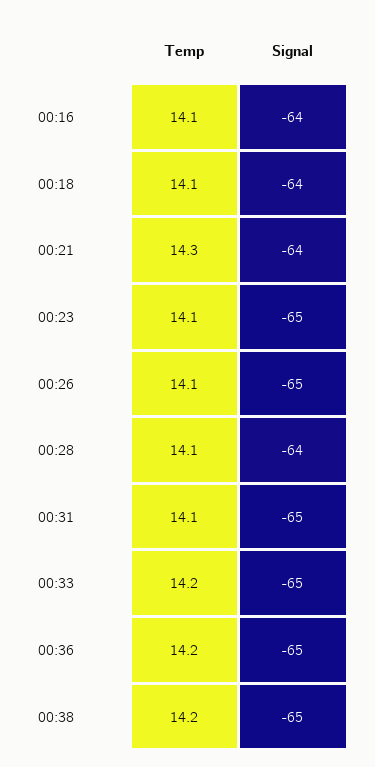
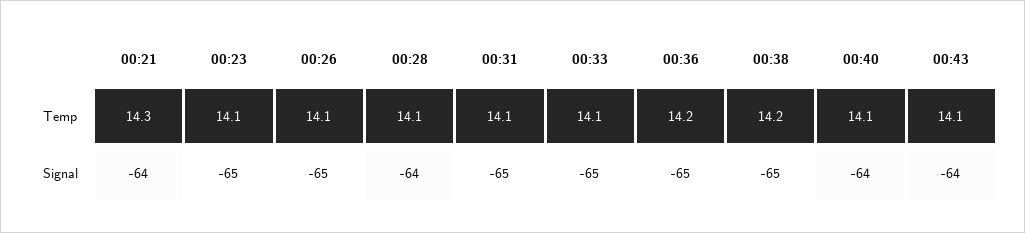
Temp, 00:16: 14.1 -> none
Signal, 00:16: -64 -> none
Temp, 00:18: 14.1 -> none
Signal, 00:18: -64 -> none
Temp, 00:33: 14.2 -> 14.1
Temp, 00:40: none -> 14.1
Temp, 00:43: none -> 14.1
Signal, 00:40: none -> -64
Signal, 00:43: none -> -64

